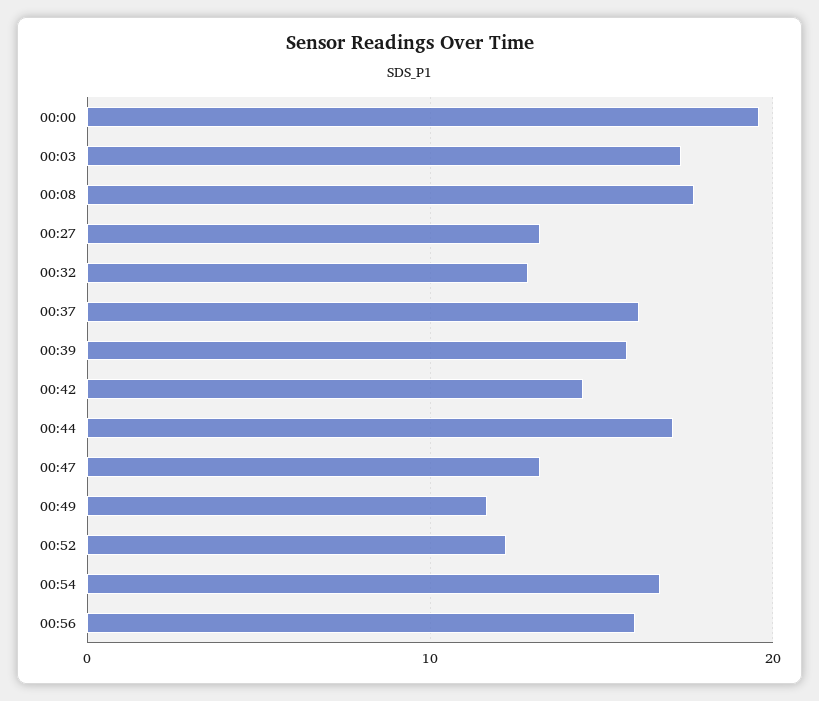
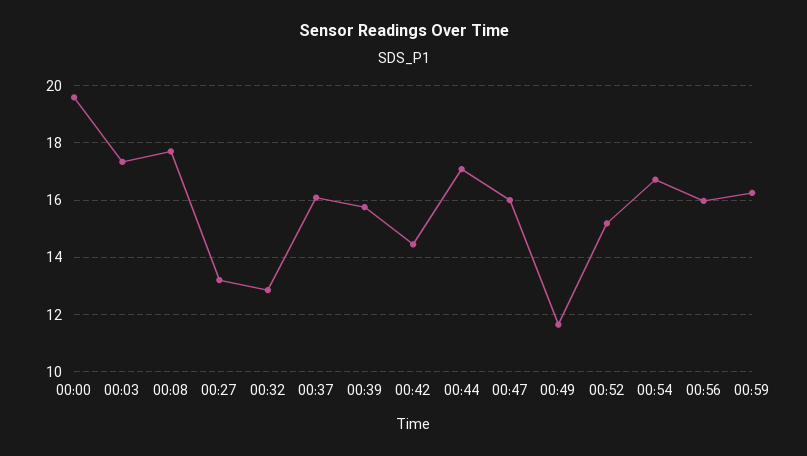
00:47: 13 -> 16
00:52: 12 -> 15.25
00:59: none -> 16.25

